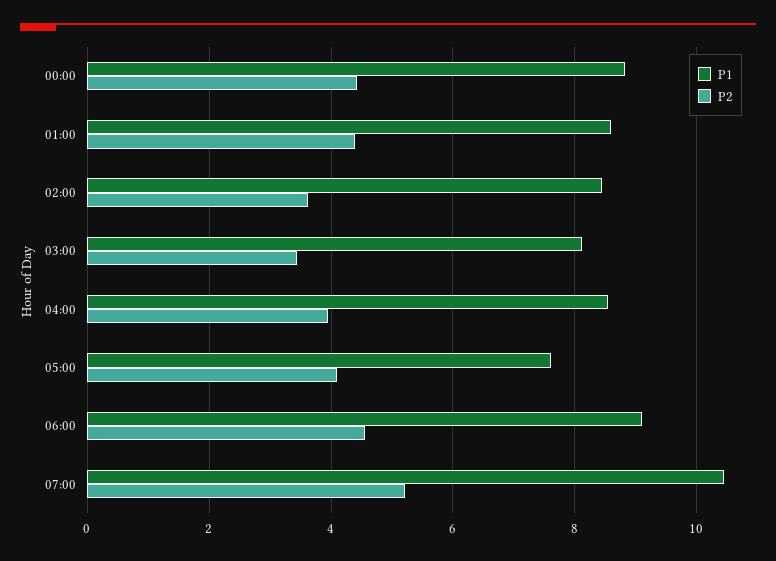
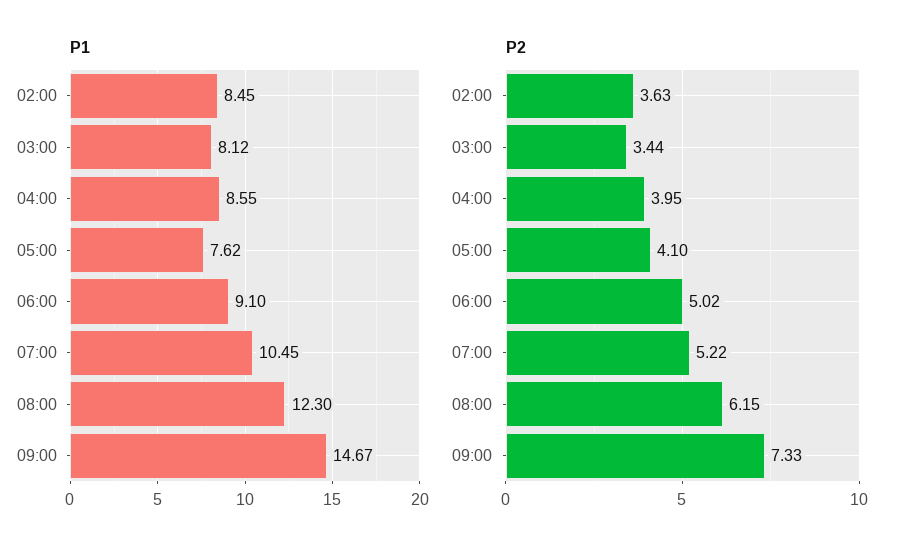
P1, 00:00: 8.8 -> none
P2, 00:00: 4.4 -> none
P1, 01:00: 8.6 -> none
P2, 01:00: 4.4 -> none
P2, 06:00: 4.6 -> 5.02
P1, 08:00: none -> 12.3
P1, 09:00: none -> 14.67
P2, 08:00: none -> 6.15
P2, 09:00: none -> 7.33

